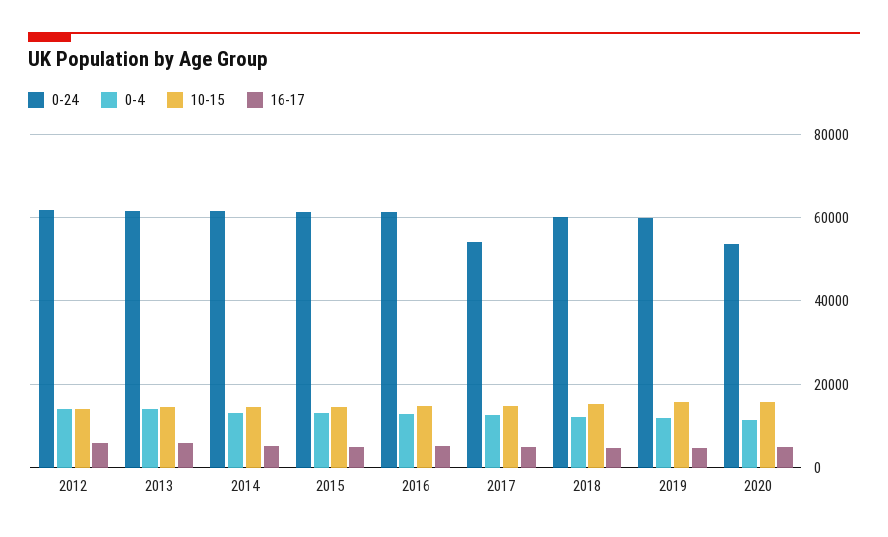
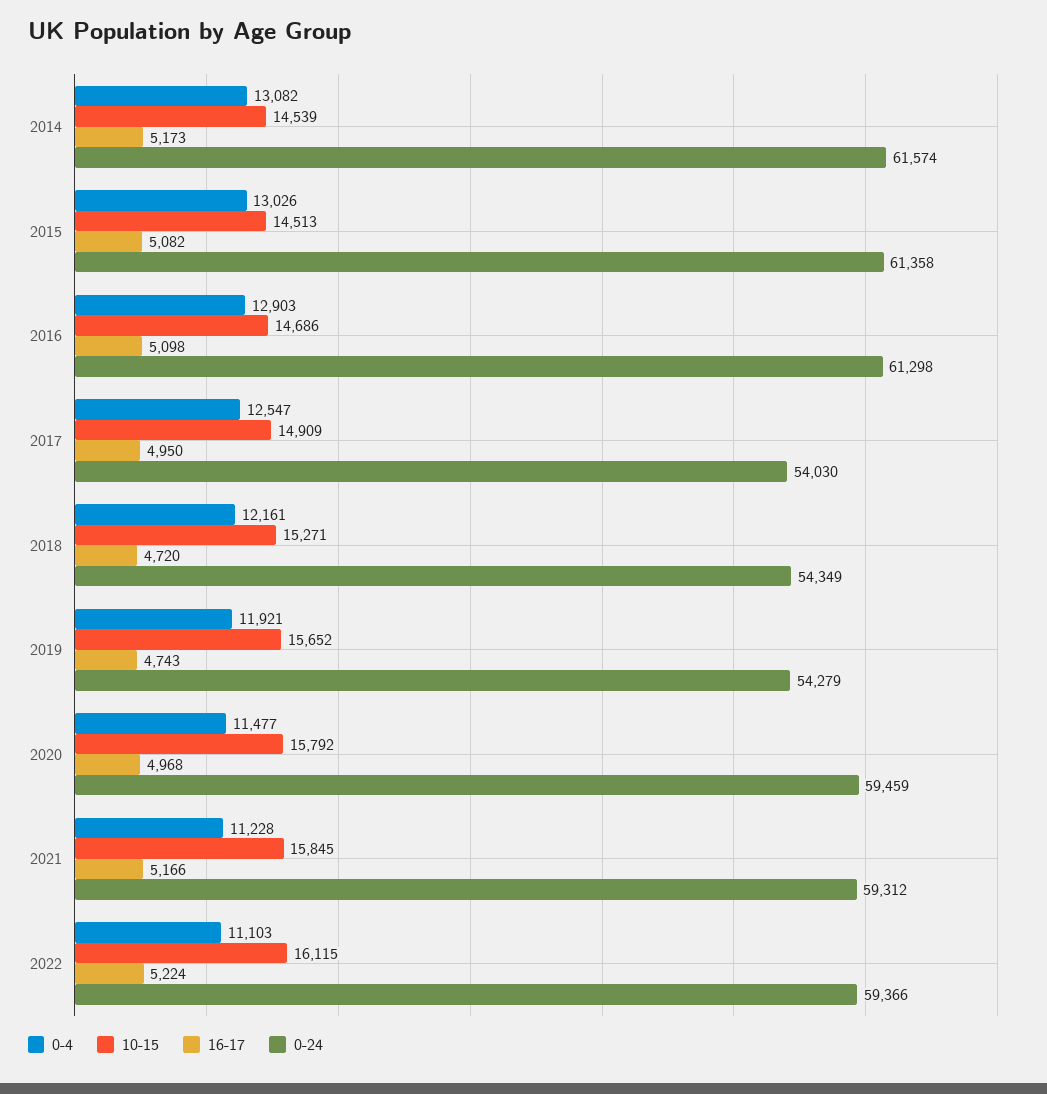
0-24, 2012: 62000 -> none
0-4, 2012: 14000 -> none
10-15, 2012: 14000 -> none
16-17, 2012: 6000 -> none
0-24, 2013: 62000 -> none
0-4, 2013: 14000 -> none
10-15, 2013: 14000 -> none
16-17, 2013: 6000 -> none
0-24, 2018: 60000 -> 54349
0-24, 2019: 60000 -> 54279
0-24, 2020: 54000 -> 59459
0-4, 2021: none -> 11228
10-15, 2021: none -> 15845
16-17, 2021: none -> 5166
0-24, 2021: none -> 59312
0-4, 2022: none -> 11103
10-15, 2022: none -> 16115
16-17, 2022: none -> 5224
0-24, 2022: none -> 59366

